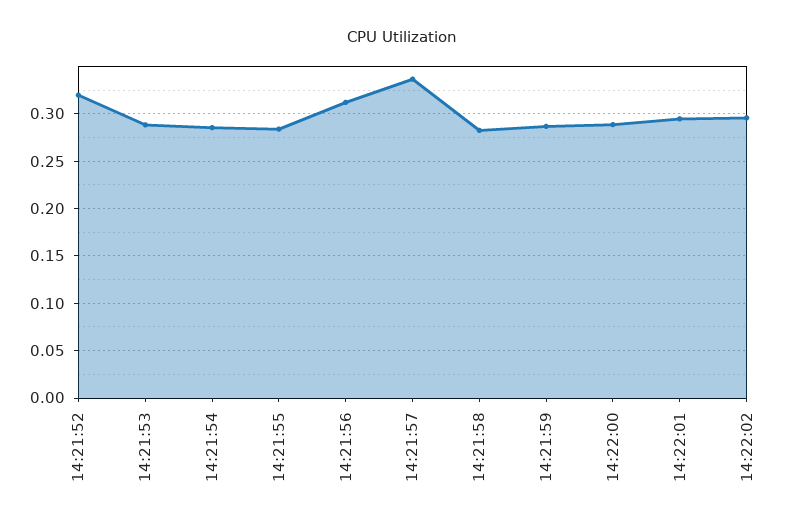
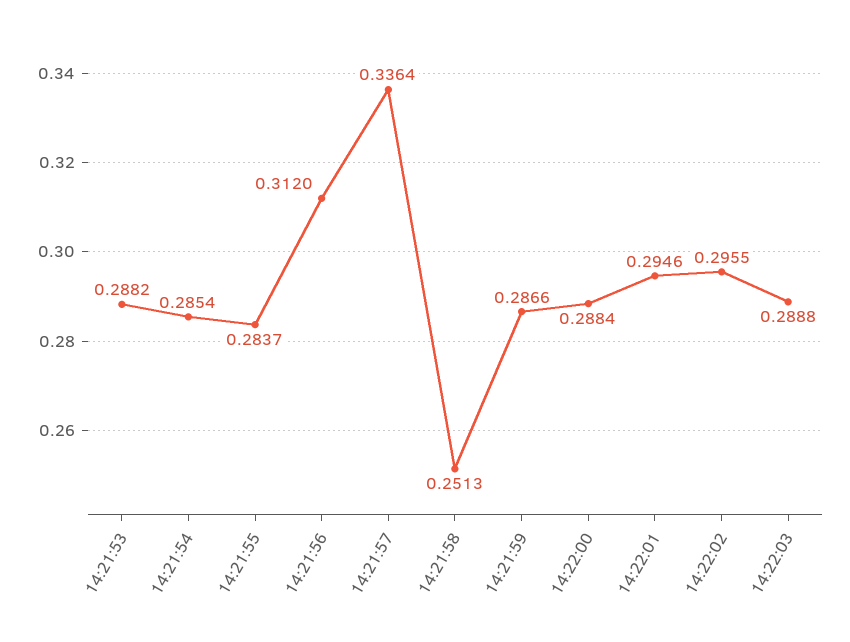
14:21:52: 0.32 -> none
14:21:58: 0.28 -> 0.2513
14:22:03: none -> 0.2888

